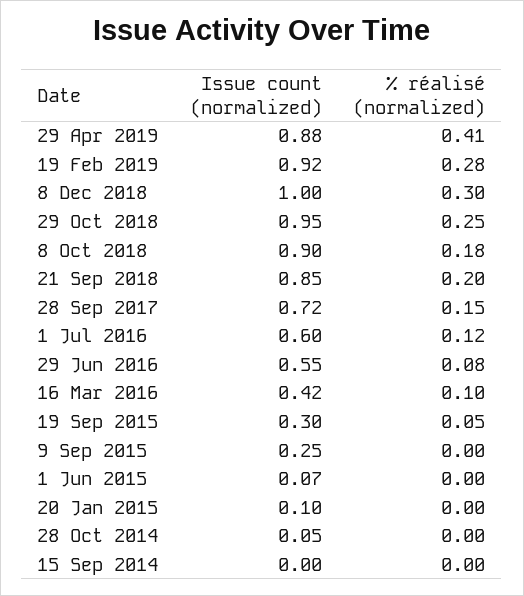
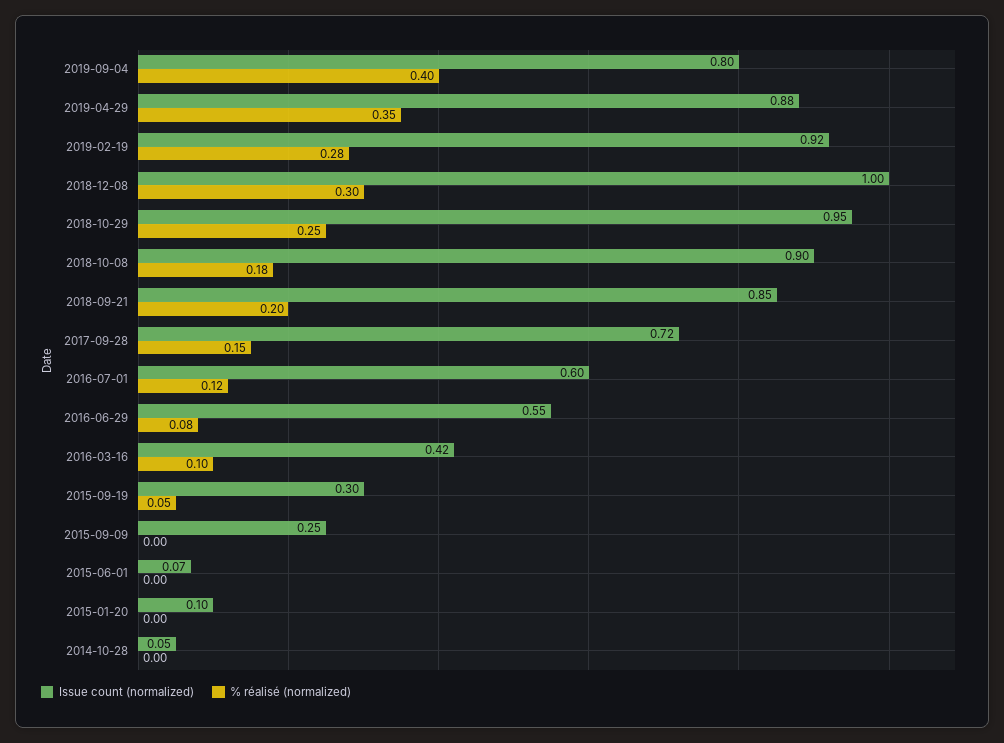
% réalisé (normalized), 29 Apr 2019: 0.41 -> 0.35
Issue count (normalized), 15 Sep 2014: 0 -> none
% réalisé (normalized), 15 Sep 2014: 0 -> none
Issue count (normalized), 2019-09-04: none -> 0.8
% réalisé (normalized), 2019-09-04: none -> 0.4

